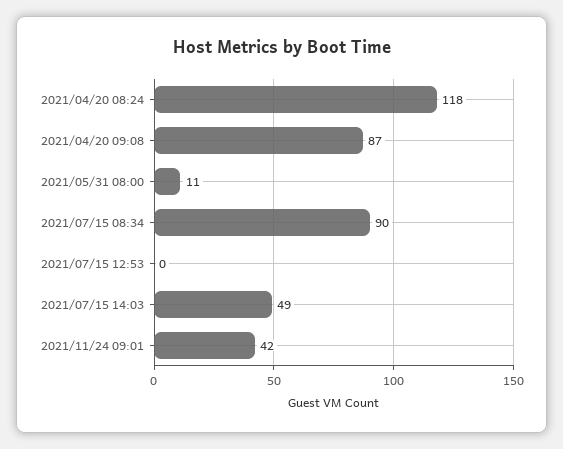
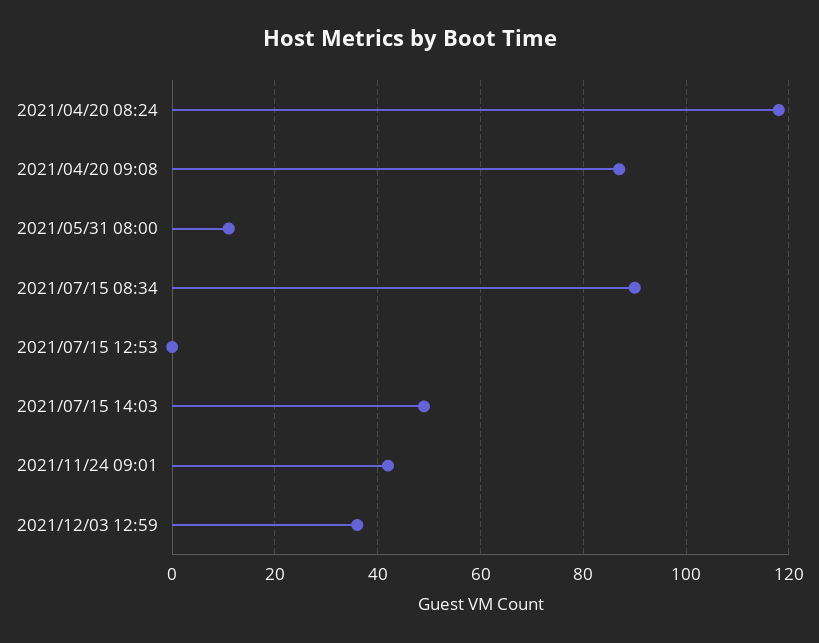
2021/12/03 12:59: none -> 35

